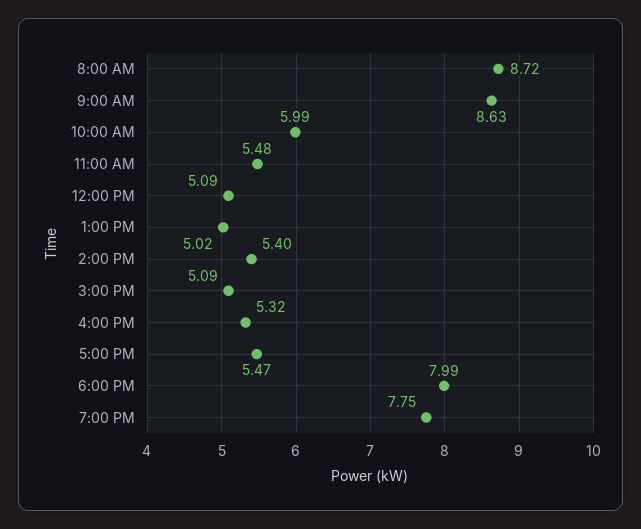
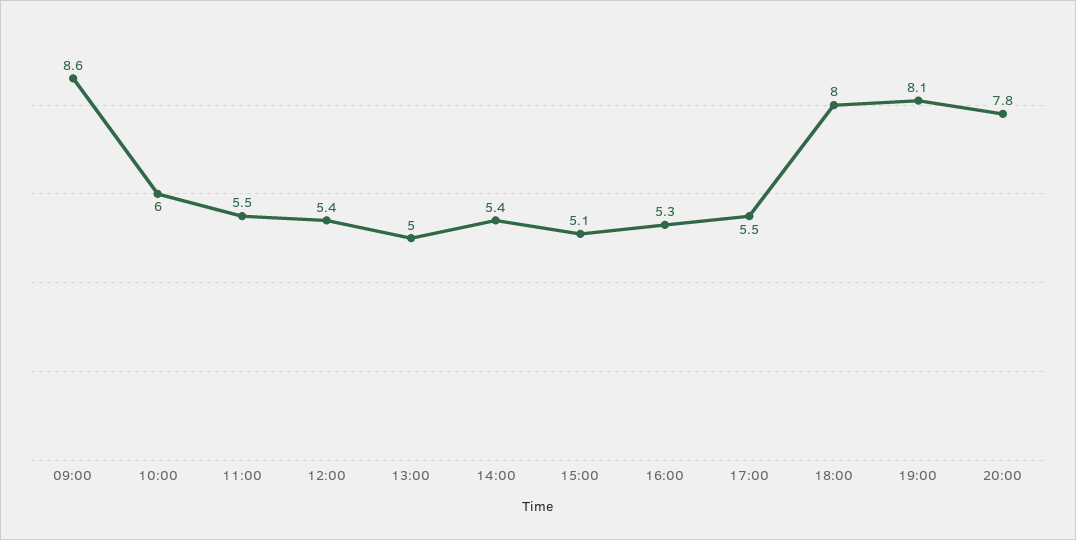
8:00 AM: 8.72 -> none
12:00 PM: 5.09 -> 5.4
7:00 PM: 7.75 -> 8.1
20:00: none -> 7.8

